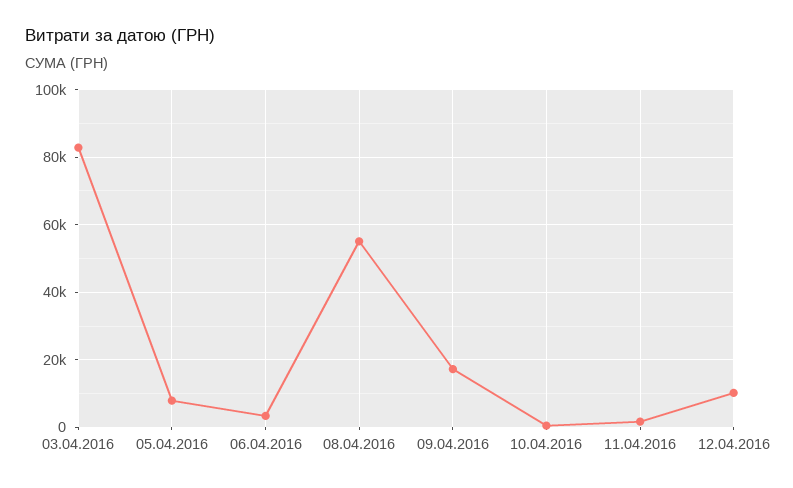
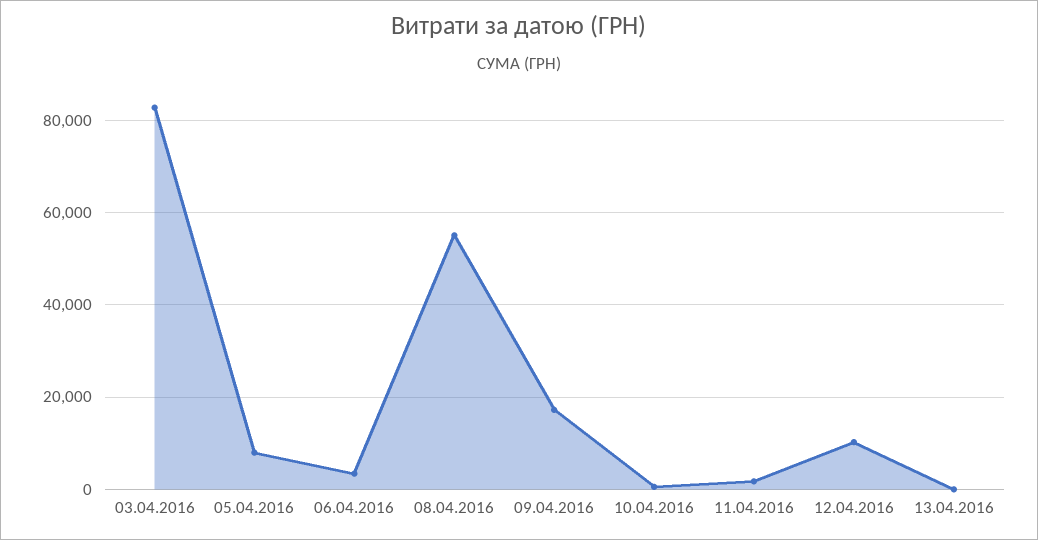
13.04.2016: none -> 0

